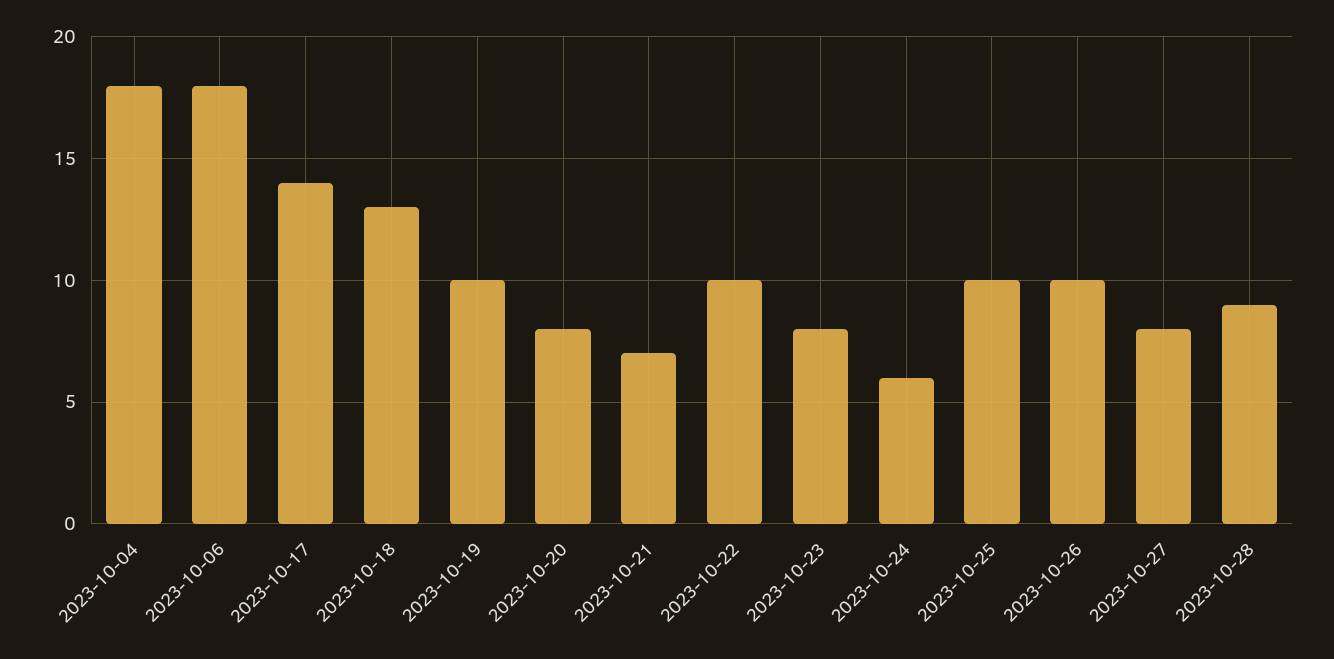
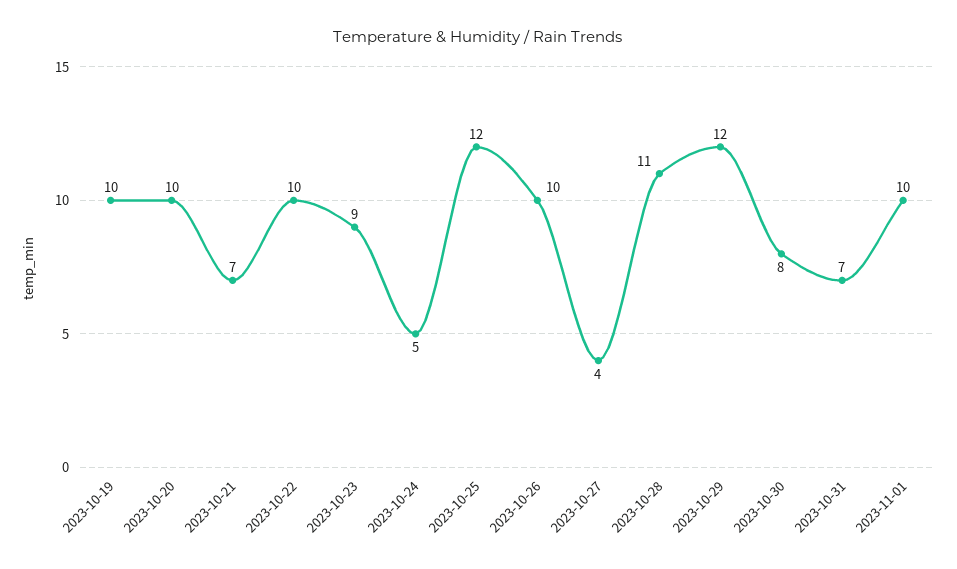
2023-10-04: 18 -> none
2023-10-06: 18 -> none
2023-10-17: 14 -> none
2023-10-18: 13 -> none
2023-10-20: 8 -> 10
2023-10-23: 8 -> 9
2023-10-24: 6 -> 5
2023-10-25: 10 -> 12
2023-10-27: 8 -> 4
2023-10-28: 9 -> 11
2023-10-29: none -> 12
2023-10-30: none -> 8
2023-10-31: none -> 7
2023-11-01: none -> 10

